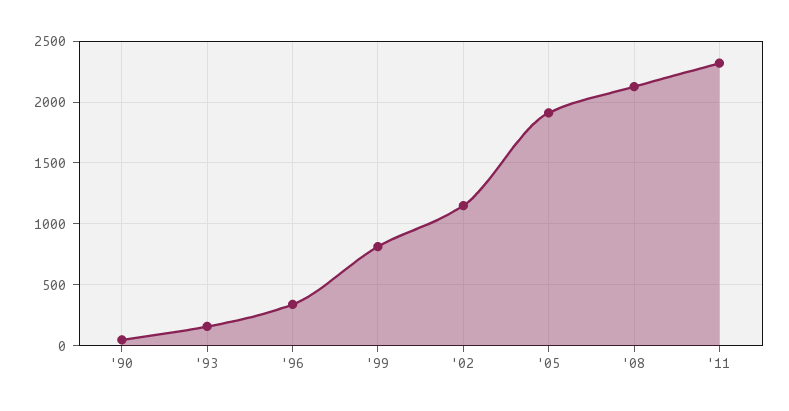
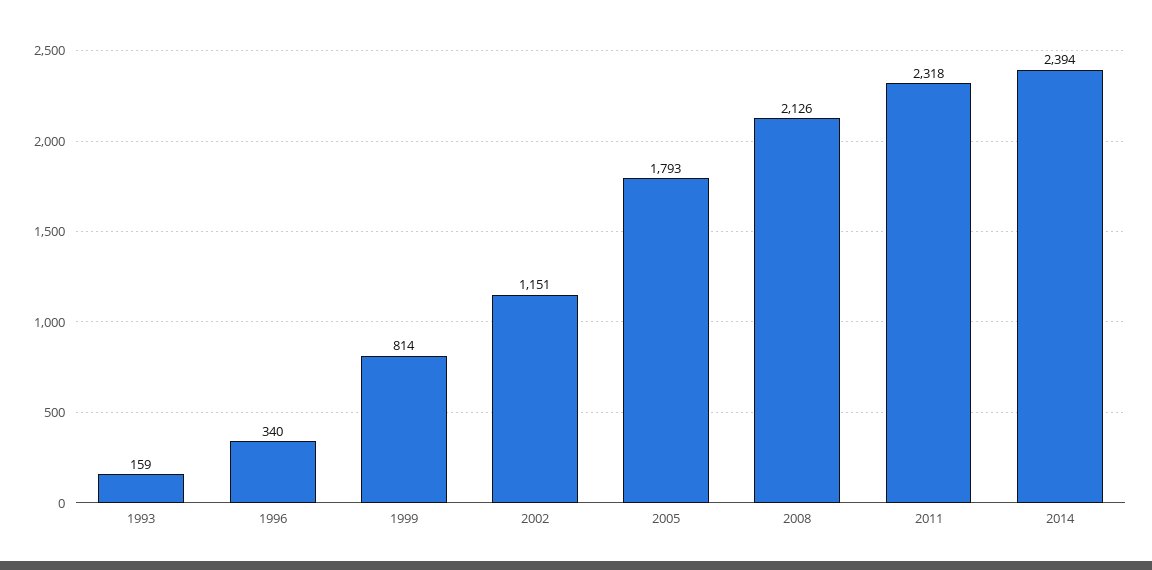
'90: 50 -> none
'05: 1900 -> 1793
2014: none -> 2394

